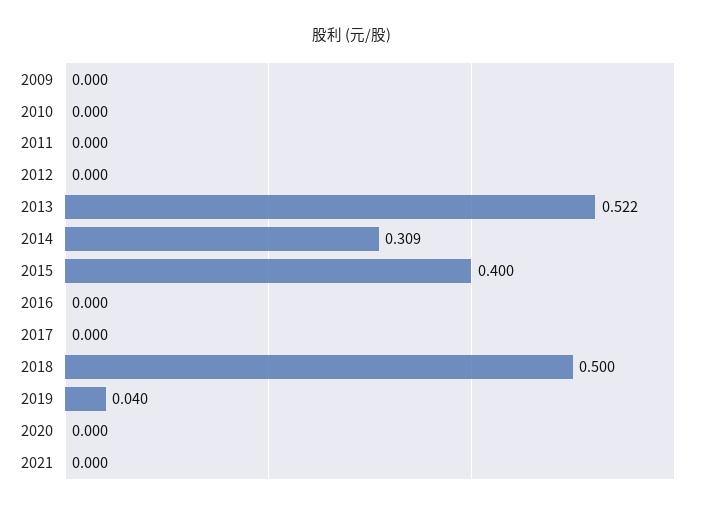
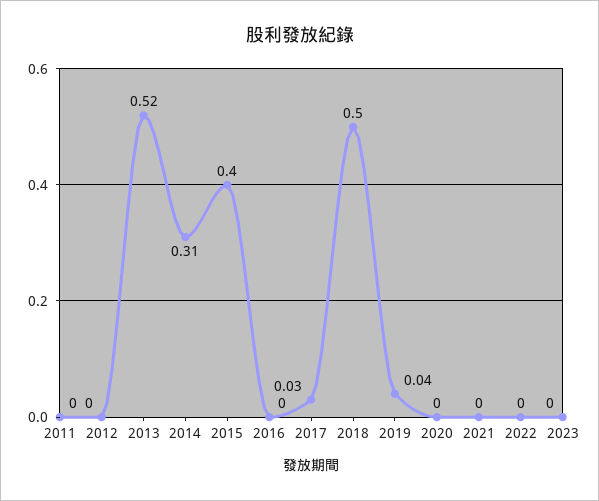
2009: 0 -> none
2010: 0 -> none
2017: 0 -> 0.03
2022: none -> 0
2023: none -> 0

